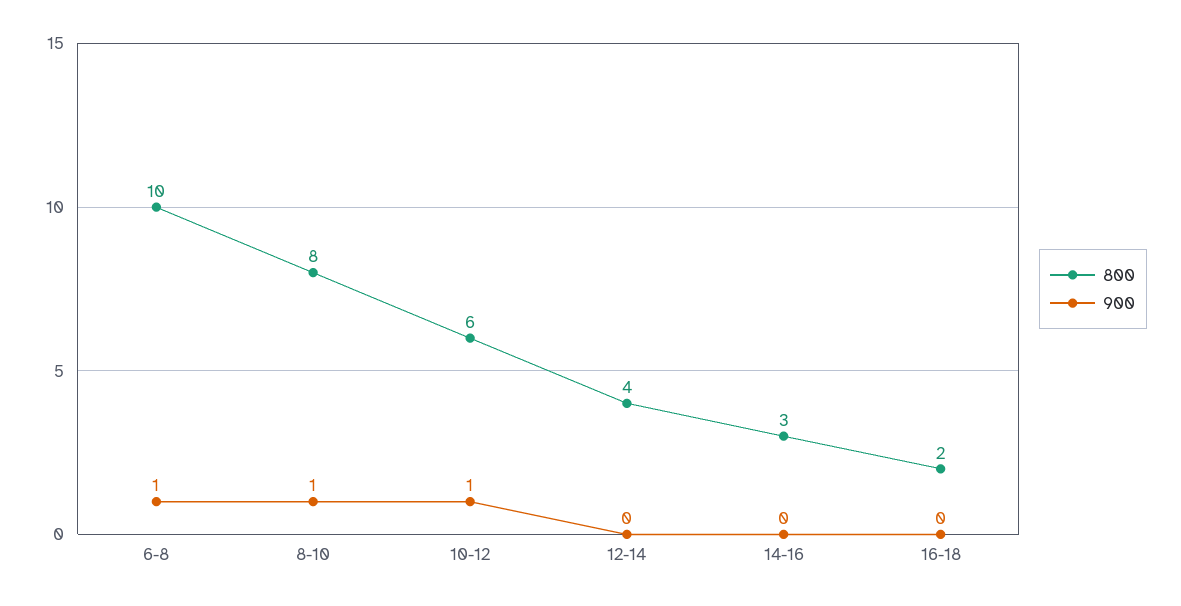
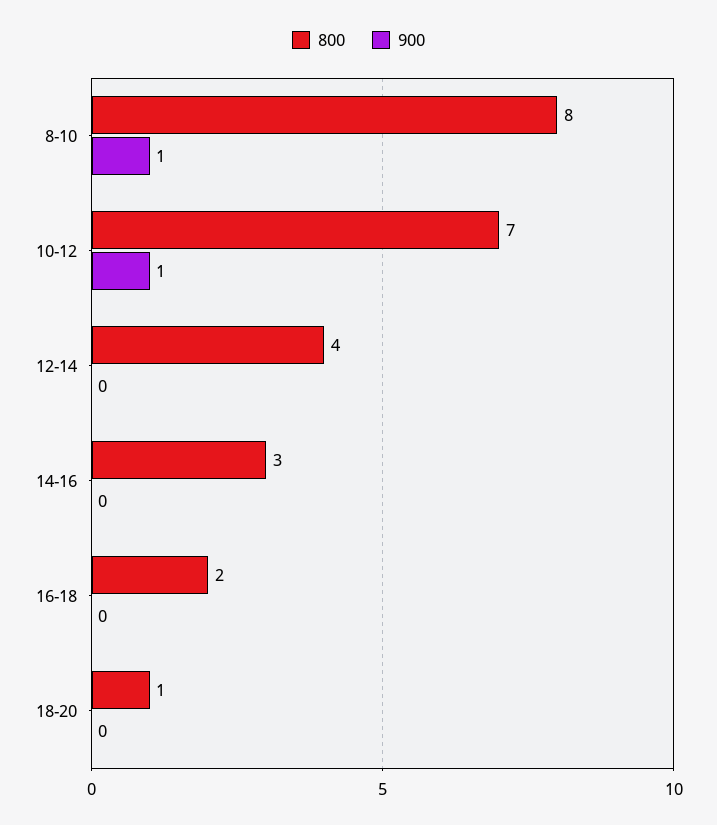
800, 6-8: 10 -> none
900, 6-8: 1 -> none
800, 10-12: 6 -> 7
800, 18-20: none -> 1
900, 18-20: none -> 0

